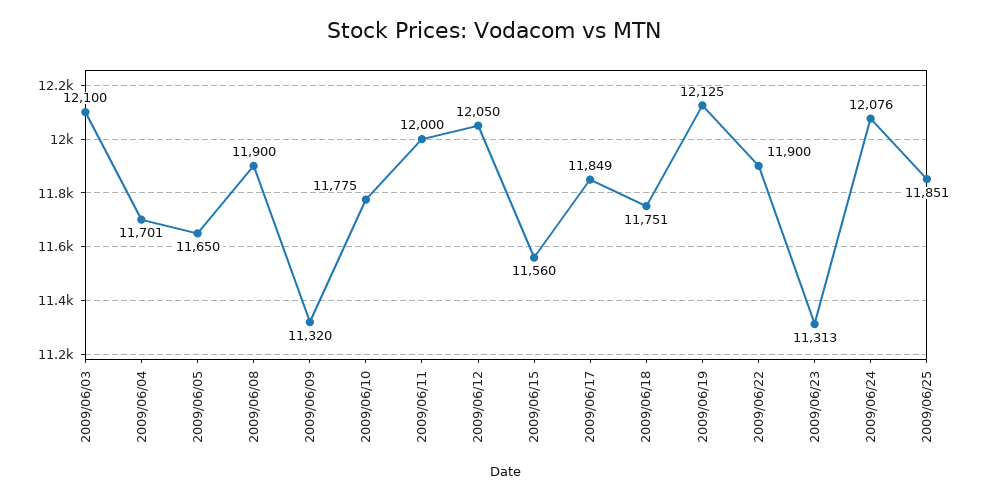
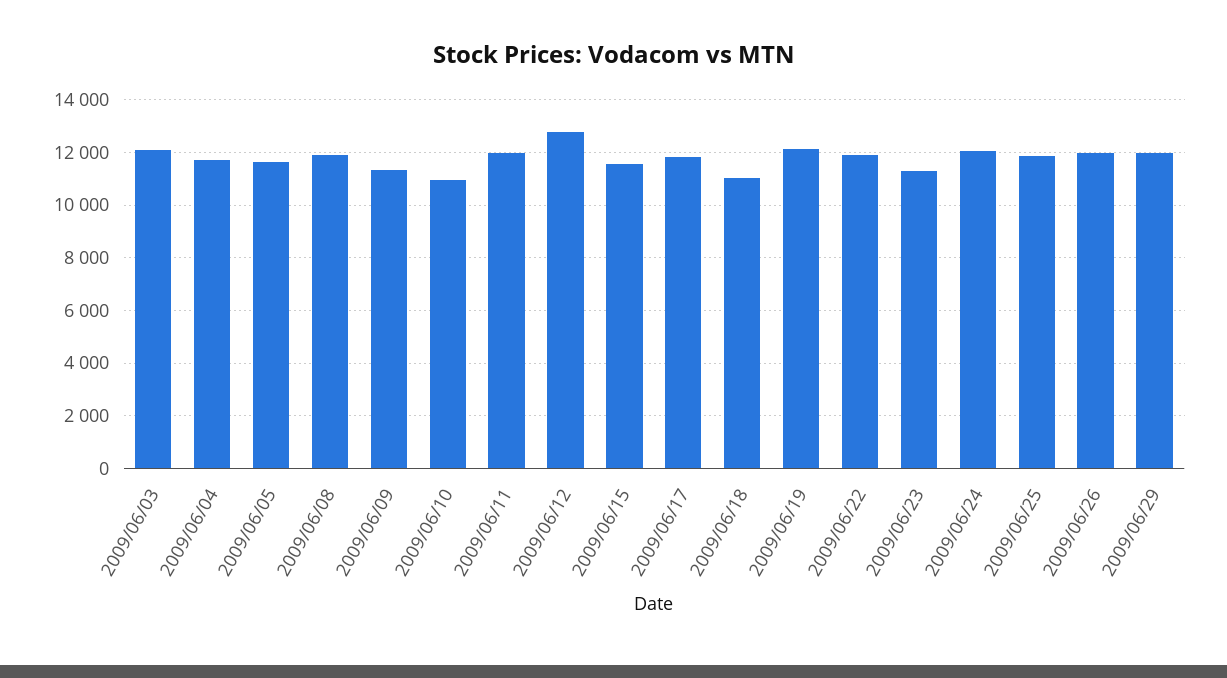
2009/06/10: 11775 -> 11000
2009/06/12: 12050 -> 12750
2009/06/18: 11751 -> 11000
2009/06/26: none -> 12000
2009/06/29: none -> 12000

